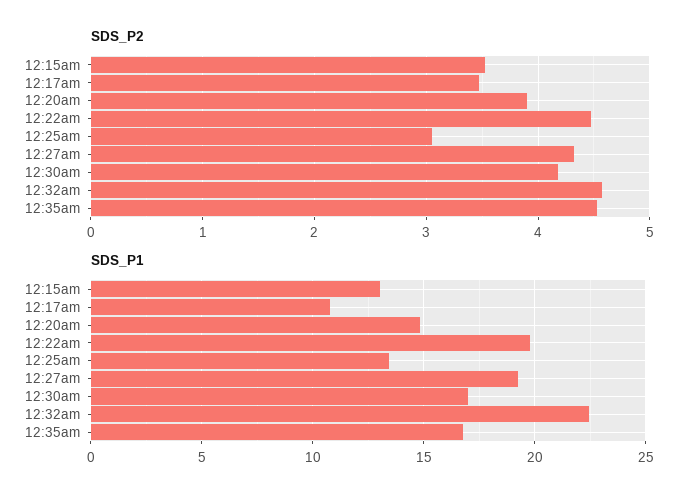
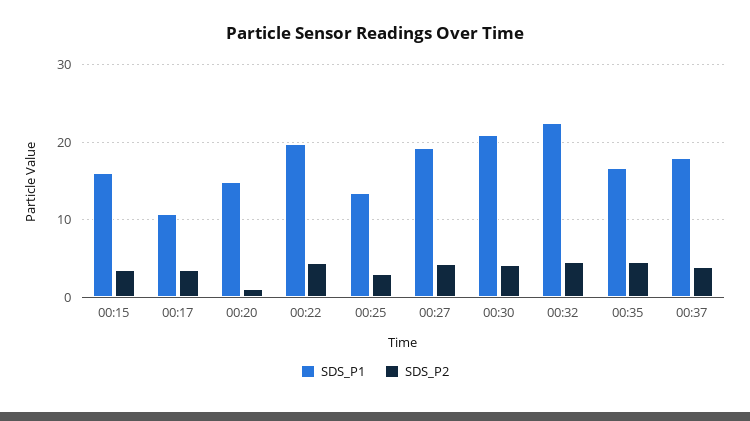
SDS_P2, 12:20am: 3.9 -> 1
SDS_P1, 12:15am: 13 -> 16
SDS_P1, 12:30am: 17 -> 21
SDS_P1, 00:37: none -> 18
SDS_P2, 00:37: none -> 4

